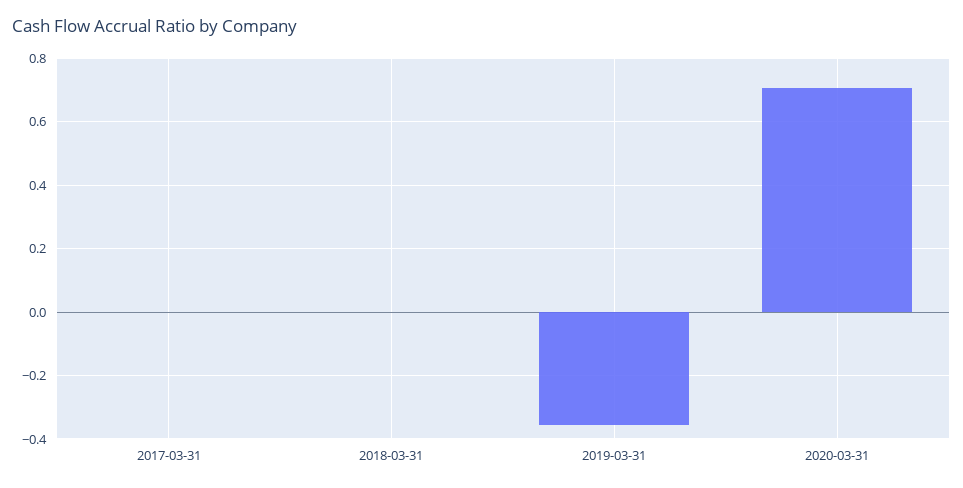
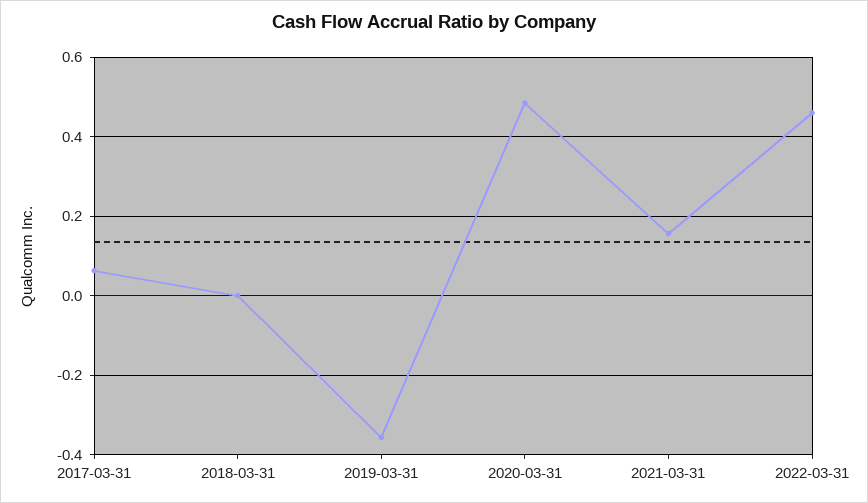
2017-03-31: 0 -> 0.06
2020-03-31: 0.7 -> 0.48
2021-03-31: none -> 0.16
2022-03-31: none -> 0.46

